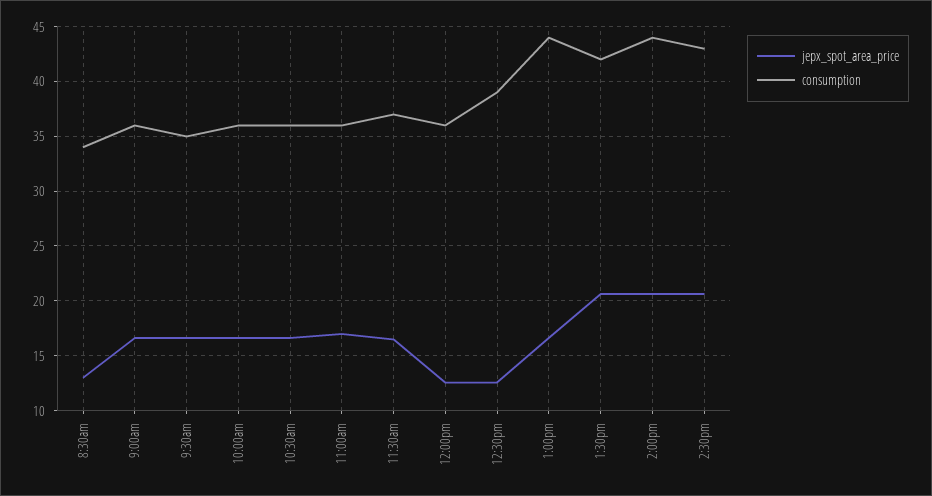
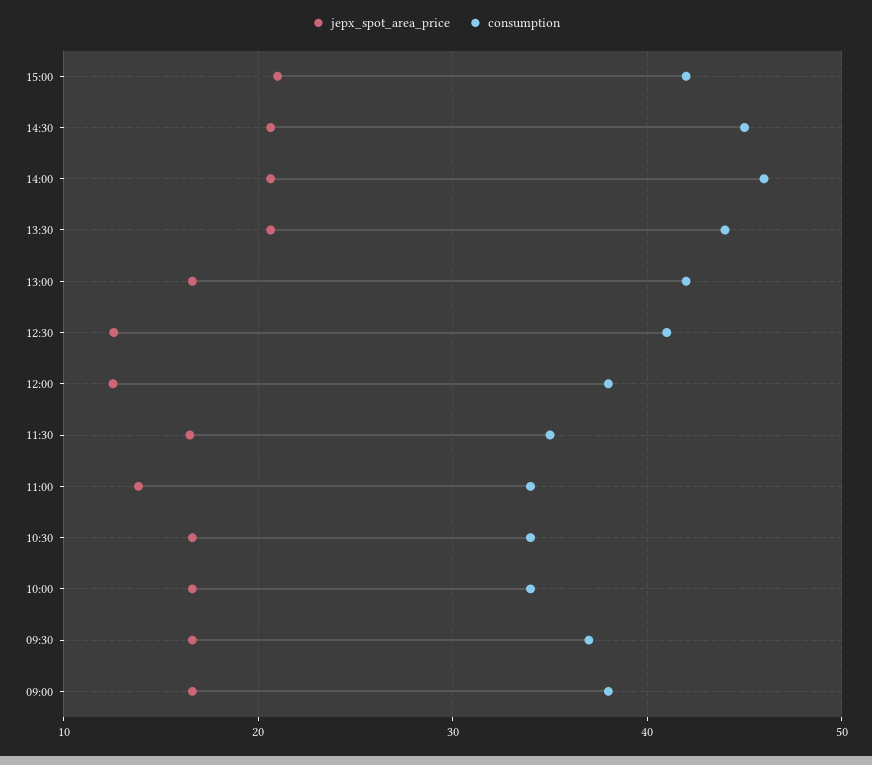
jepx_spot_area_price, 8:30am: 13 -> none
consumption, 8:30am: 34 -> none
consumption, 9:00am: 36 -> 38
consumption, 9:30am: 35 -> 37
consumption, 10:00am: 36 -> 34
consumption, 10:30am: 36 -> 34
jepx_spot_area_price, 11:00am: 17 -> 14
consumption, 11:00am: 36 -> 34
consumption, 11:30am: 37 -> 35
consumption, 12:00pm: 36 -> 38
consumption, 12:30pm: 39 -> 41
consumption, 1:00pm: 44 -> 42
consumption, 1:30pm: 42 -> 44
consumption, 2:00pm: 44 -> 46
consumption, 2:30pm: 43 -> 45
jepx_spot_area_price, 15:00: none -> 21
consumption, 15:00: none -> 42

